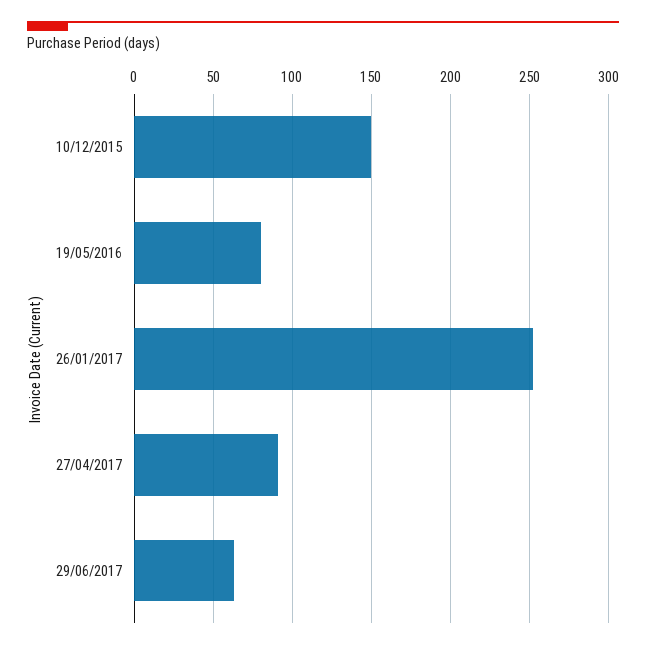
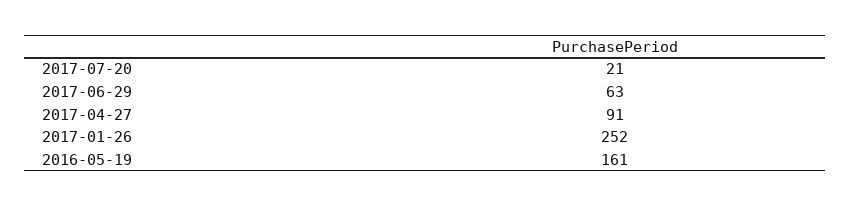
10/12/2015: 150 -> none
19/05/2016: 80 -> 161
2017-07-20: none -> 21

